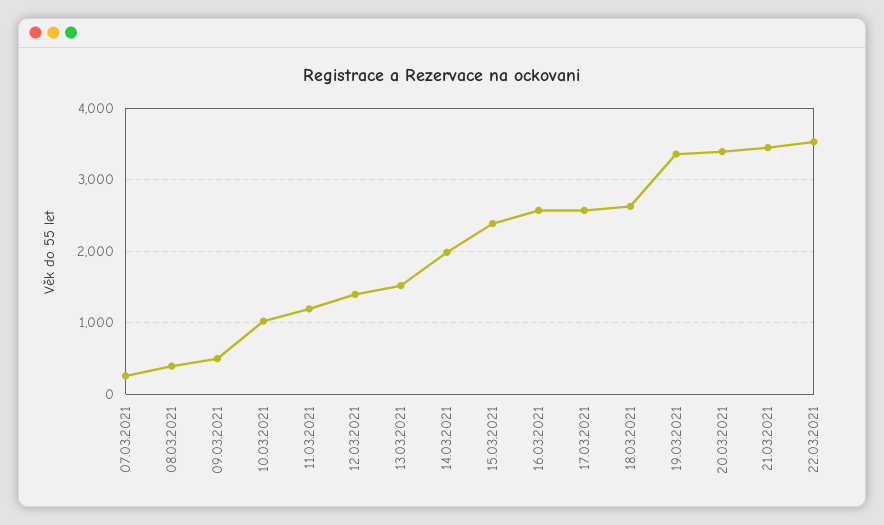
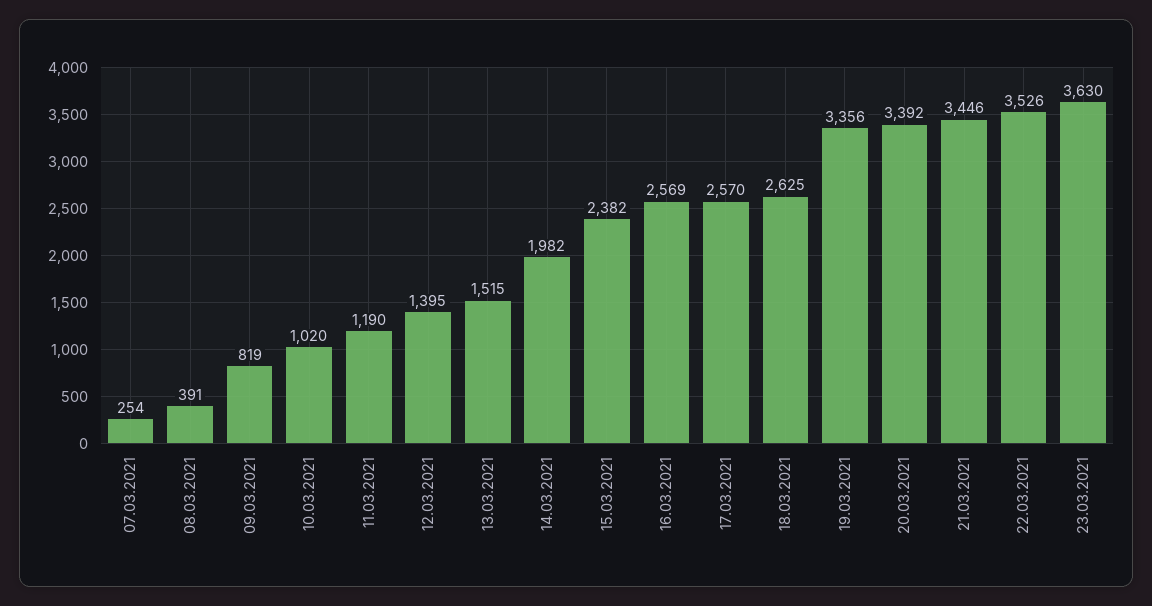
09.03.2021: 500 -> 819
23.03.2021: none -> 3630

